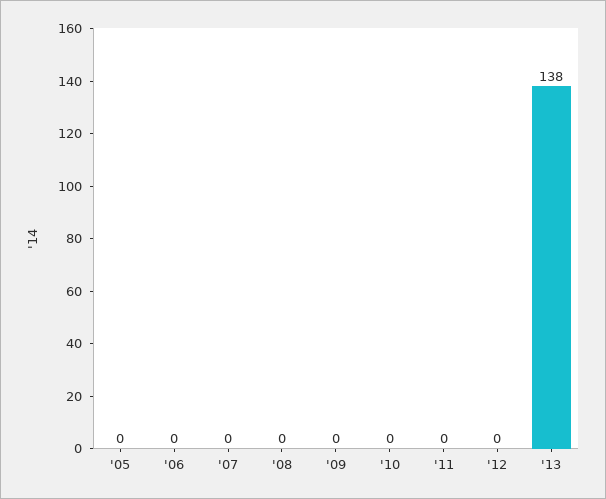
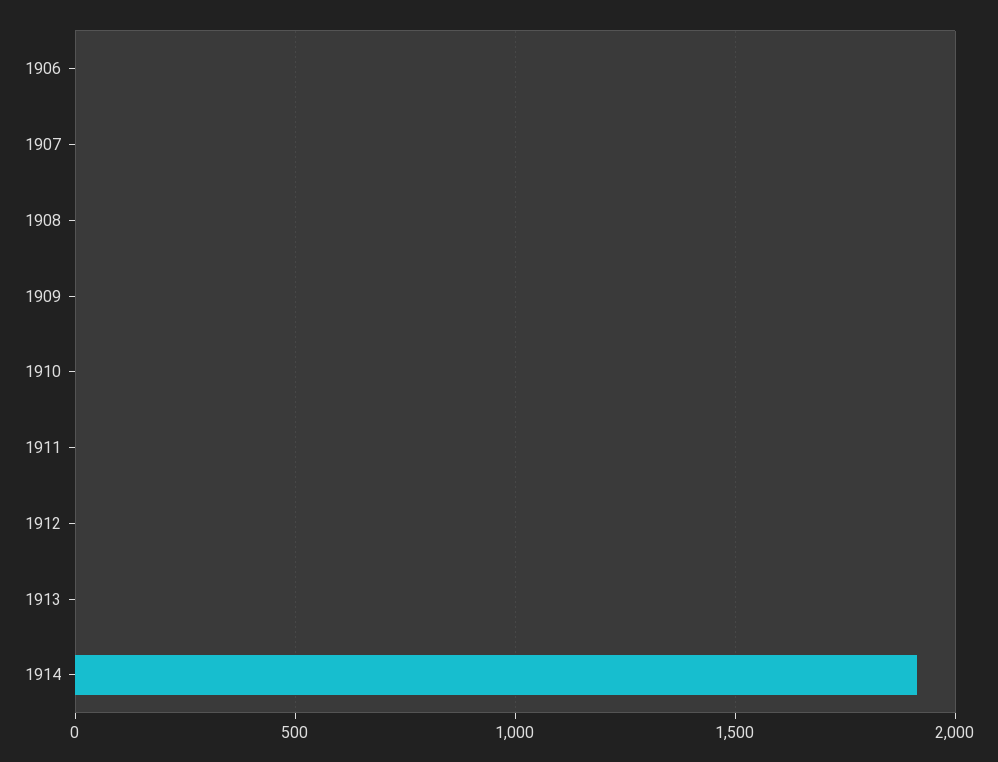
'05: 0 -> none
'13: 138 -> 0
1914: none -> 1900

